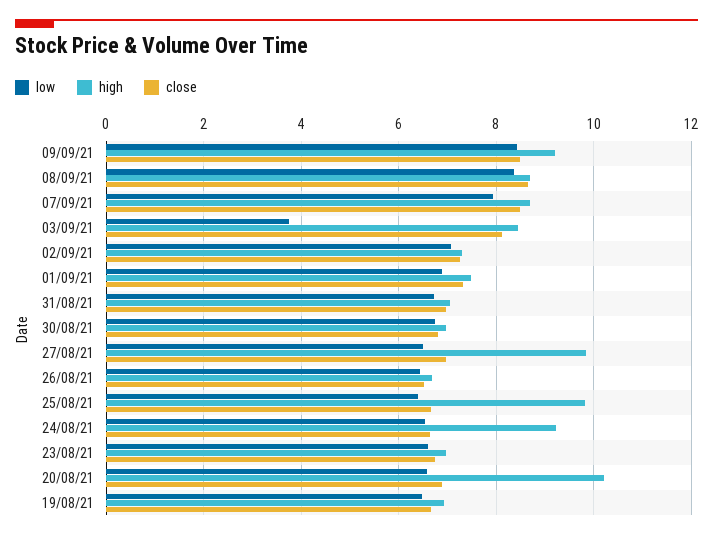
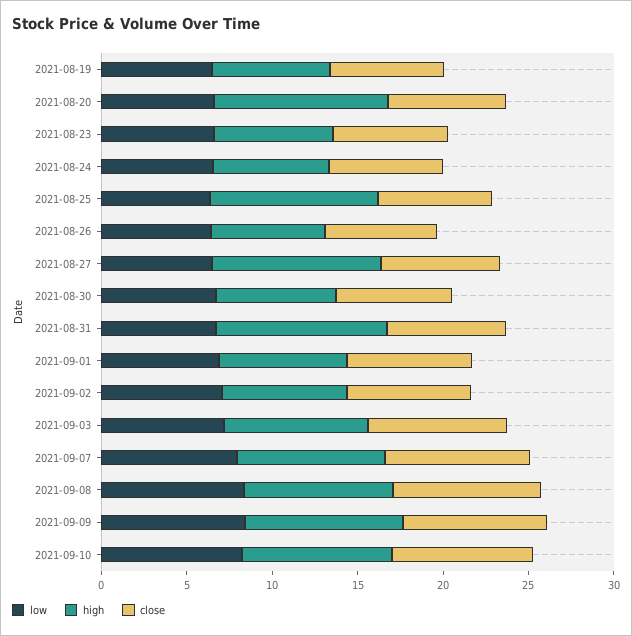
low, 03/09/21: 3.8 -> 7
high, 31/08/21: 7 -> 10
high, 24/08/21: 9.2 -> 7
low, 2021-09-10: none -> 8
high, 2021-09-10: none -> 9
close, 2021-09-10: none -> 8

